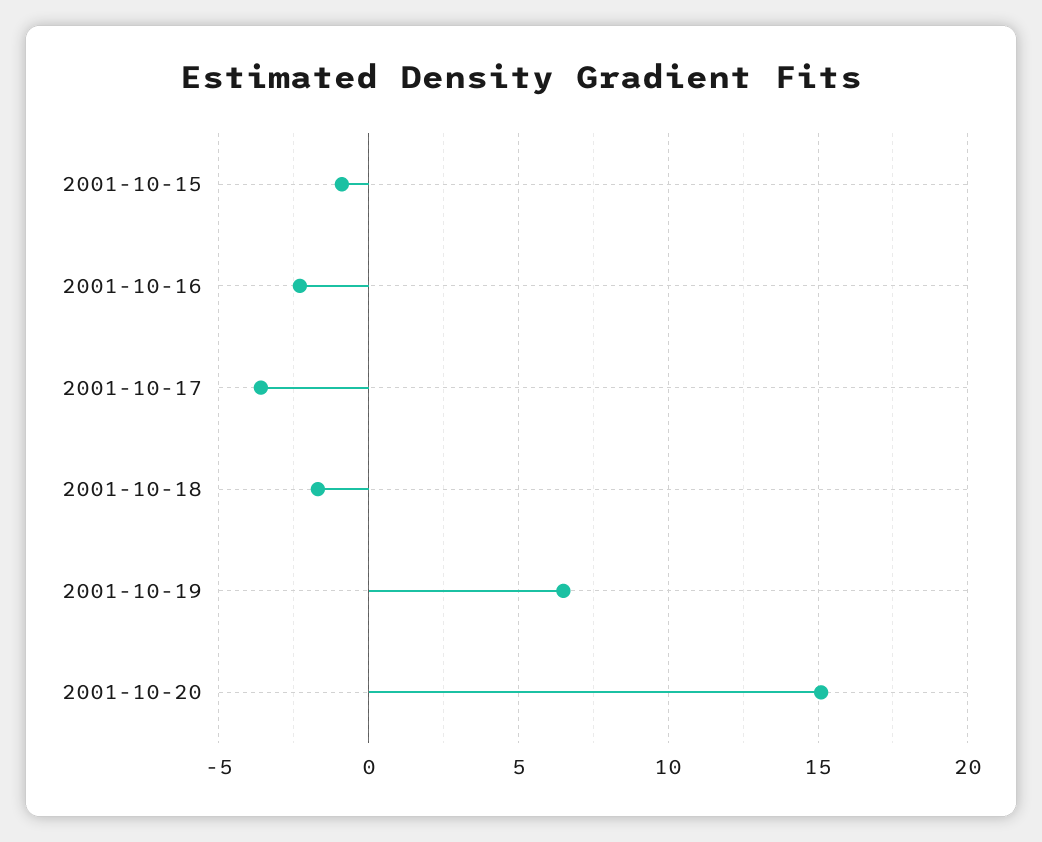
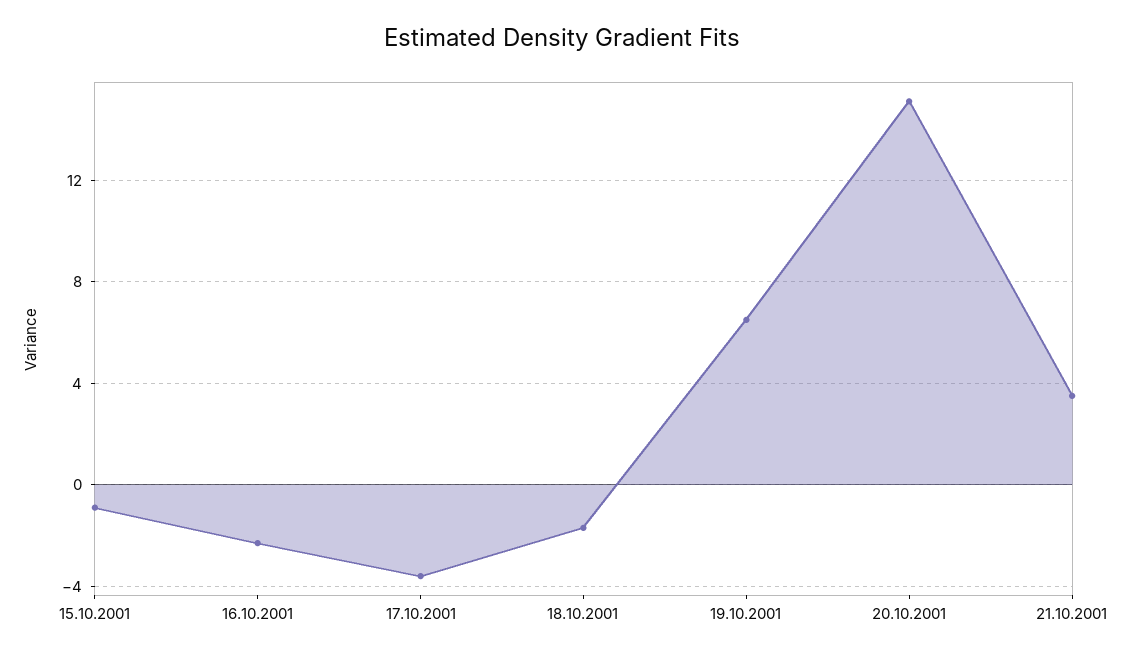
21.10.2001: none -> 3.5

